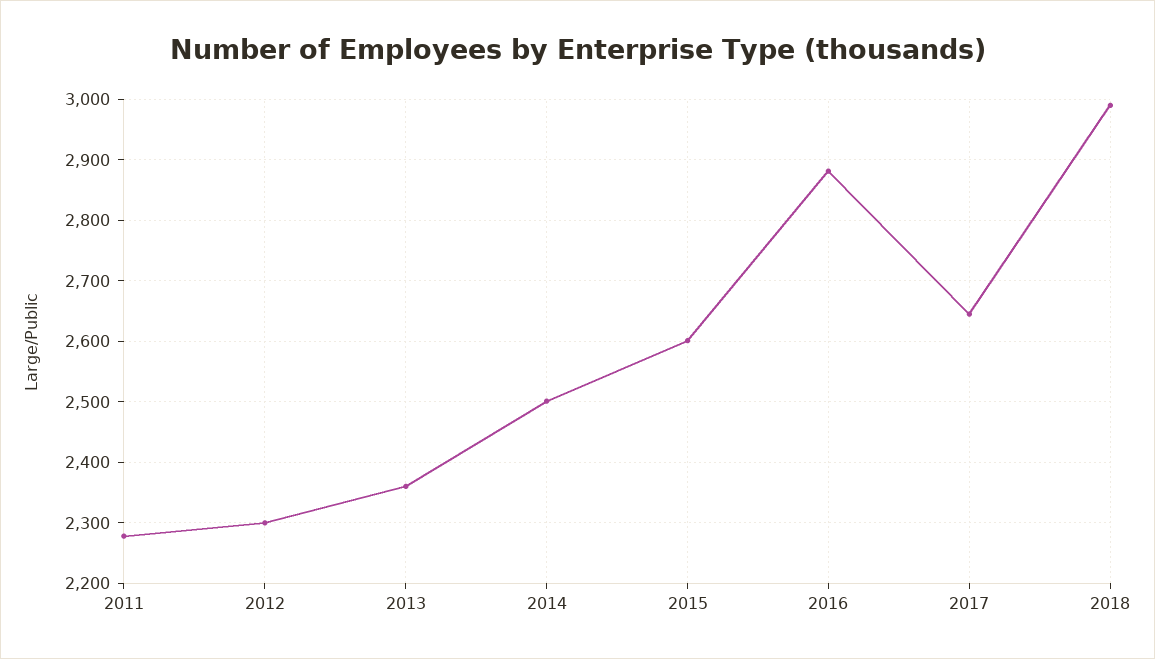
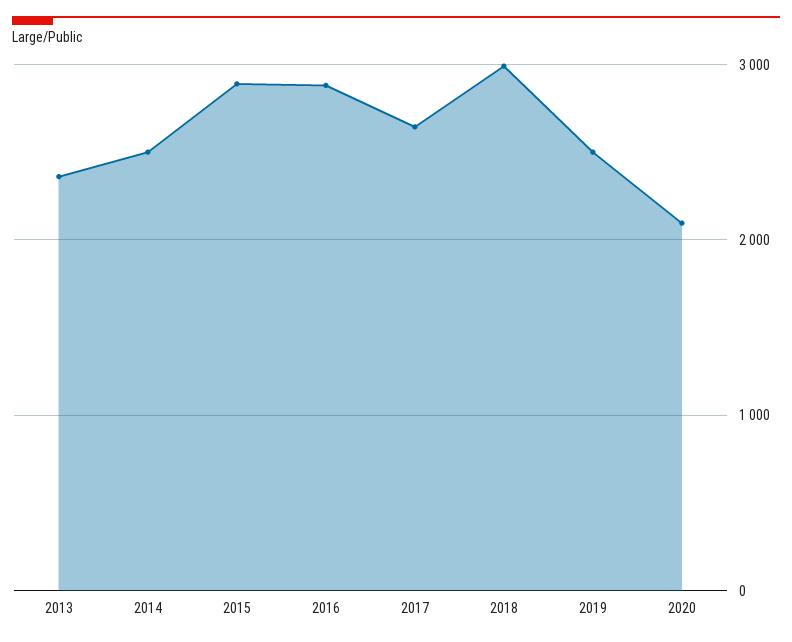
2011: 2280 -> none
2012: 2300 -> none
2015: 2600 -> 2900
2019: none -> 2500
2020: none -> 2100

